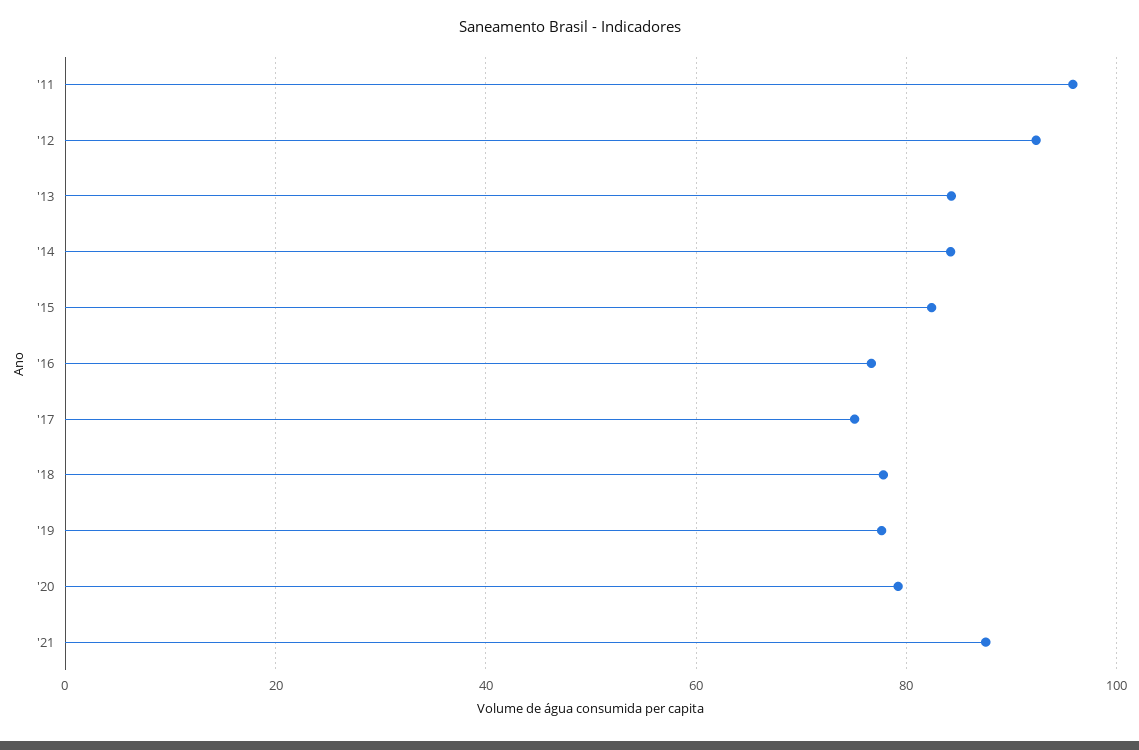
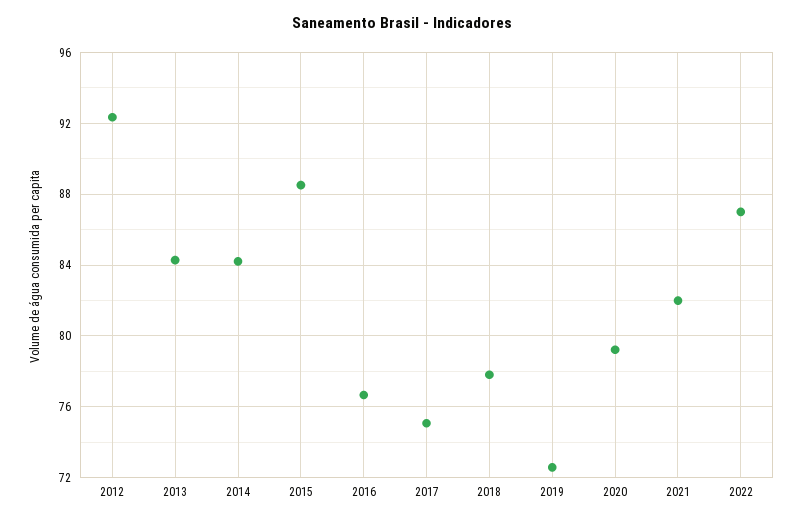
'11: 96 -> none
'15: 82 -> 88.5
'19: 78 -> 72.5
'21: 88 -> 82
2022: none -> 87

